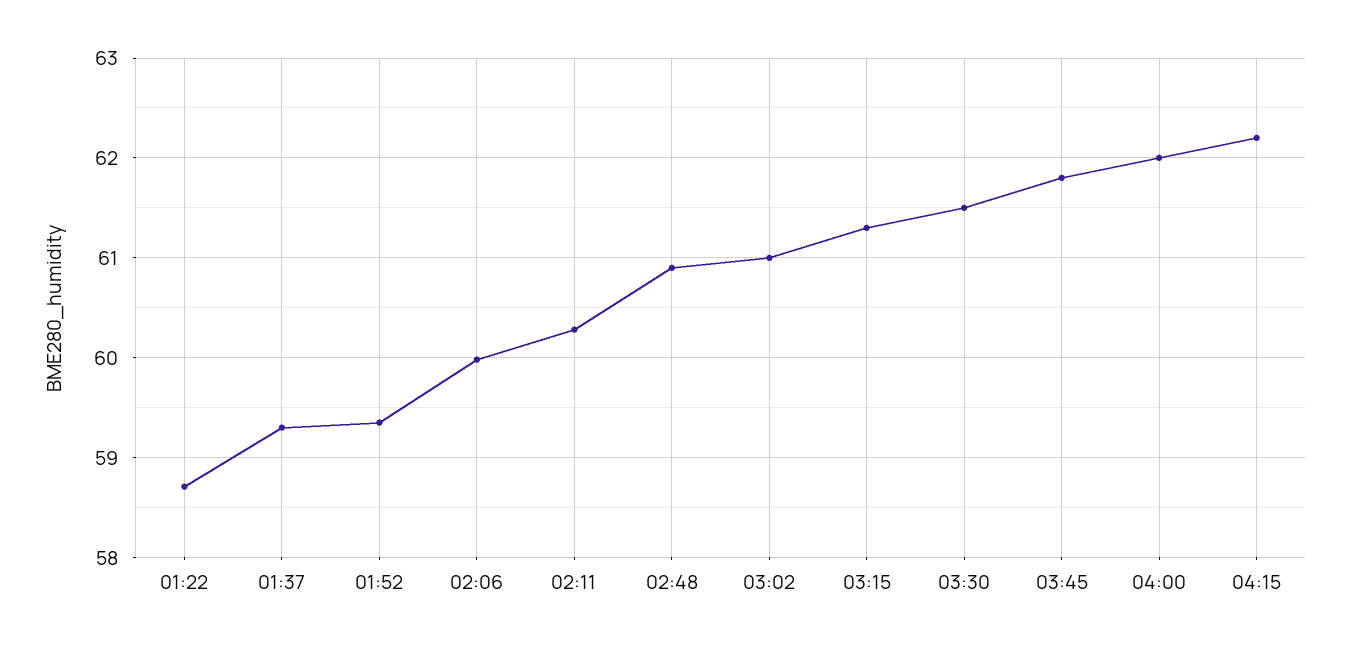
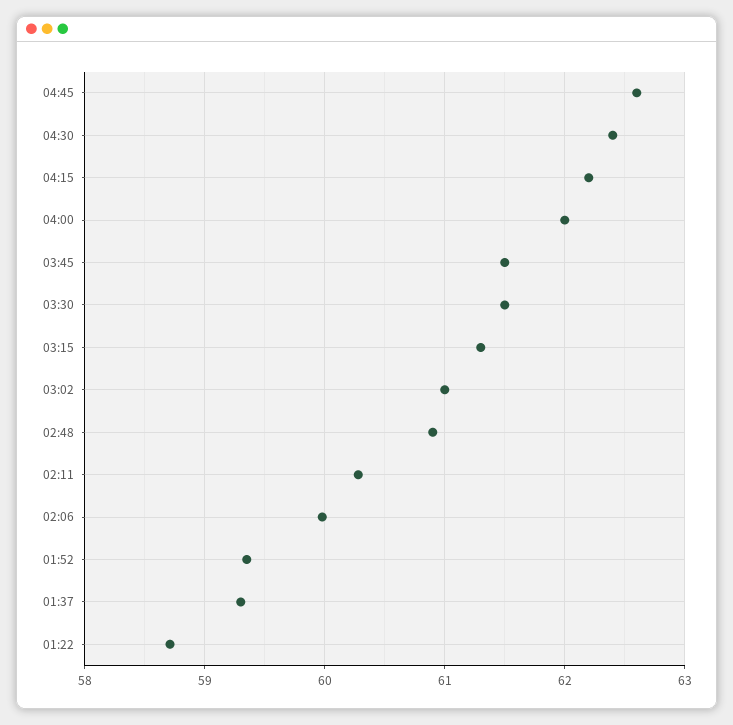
03:45: 61.8 -> 61.5
04:45: none -> 62.6
04:30: none -> 62.4

